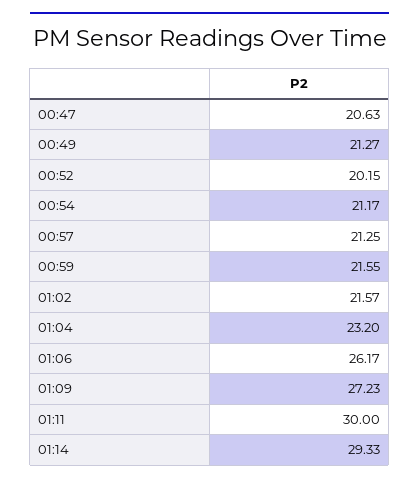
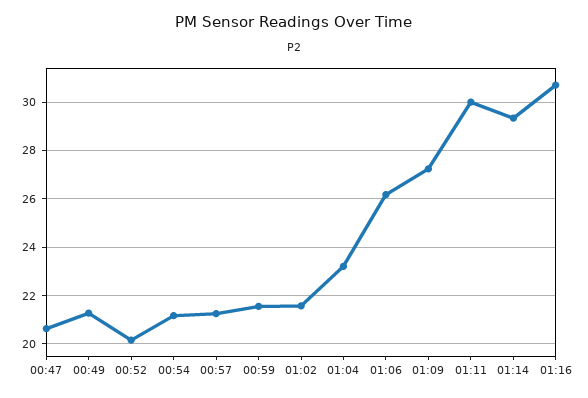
01:16: none -> 30.75

